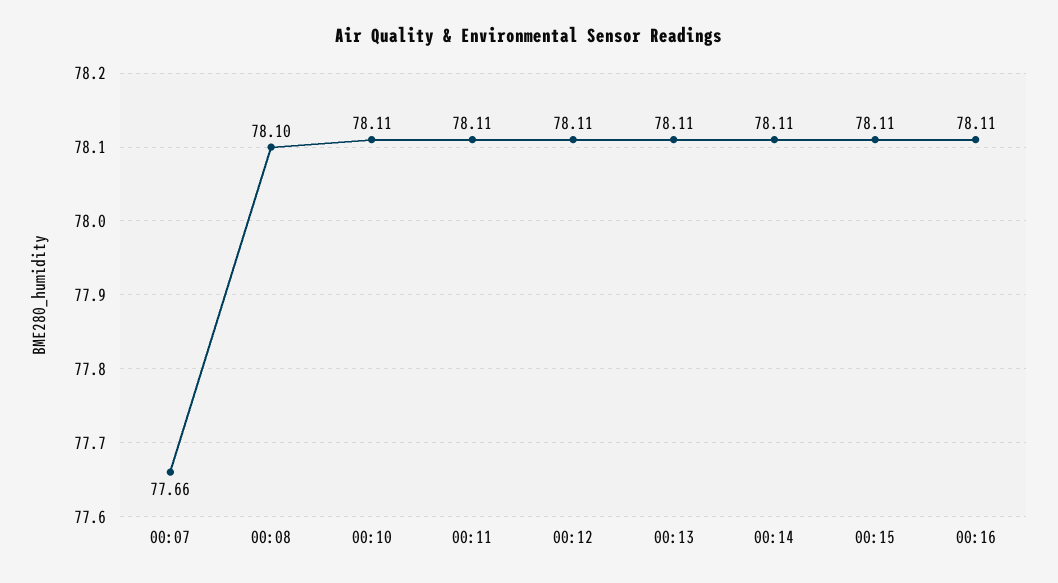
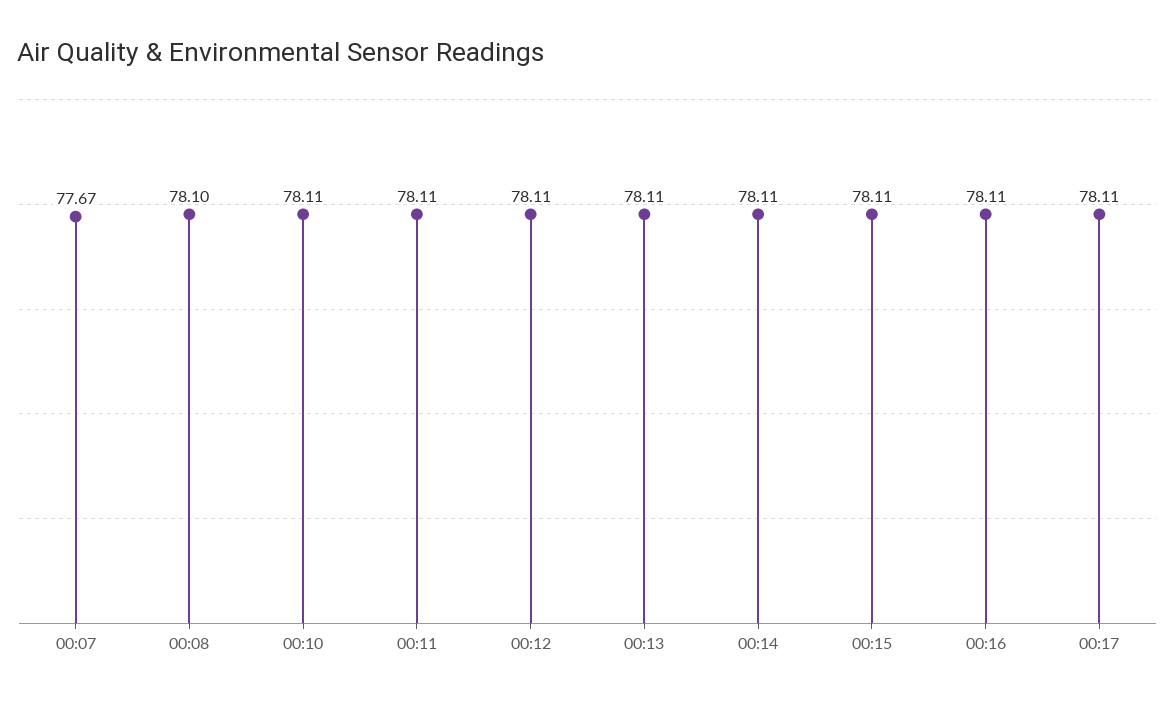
00:07: 77.66 -> 77.67
00:17: none -> 78.11

